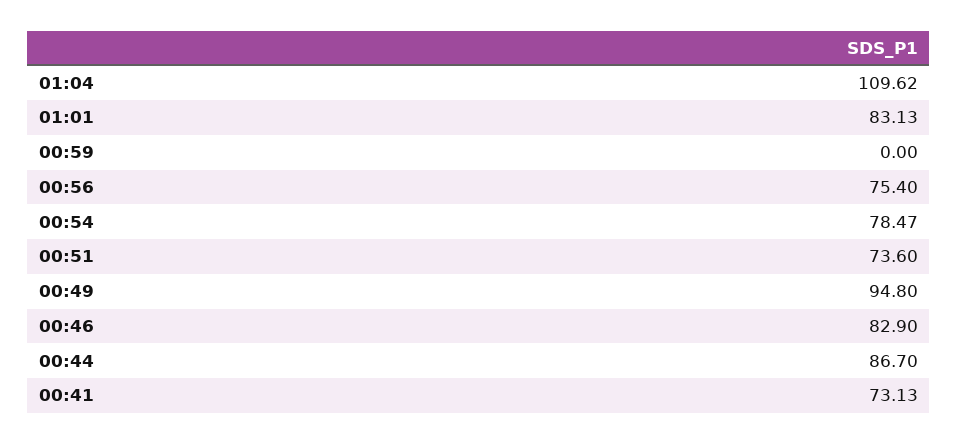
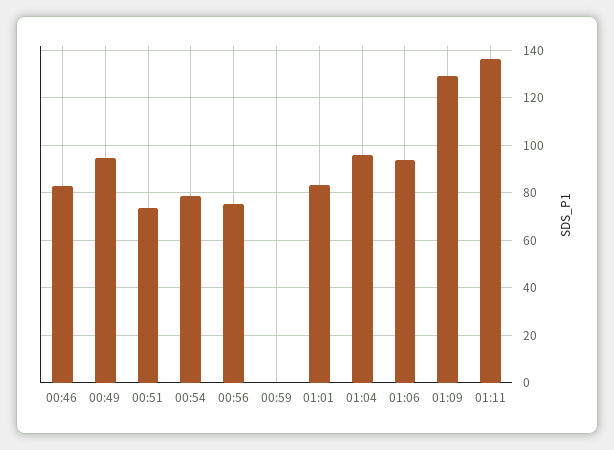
01:04: 109.62 -> 95
00:44: 86.7 -> none
00:41: 73.13 -> none
01:06: none -> 95
01:09: none -> 130
01:11: none -> 135

